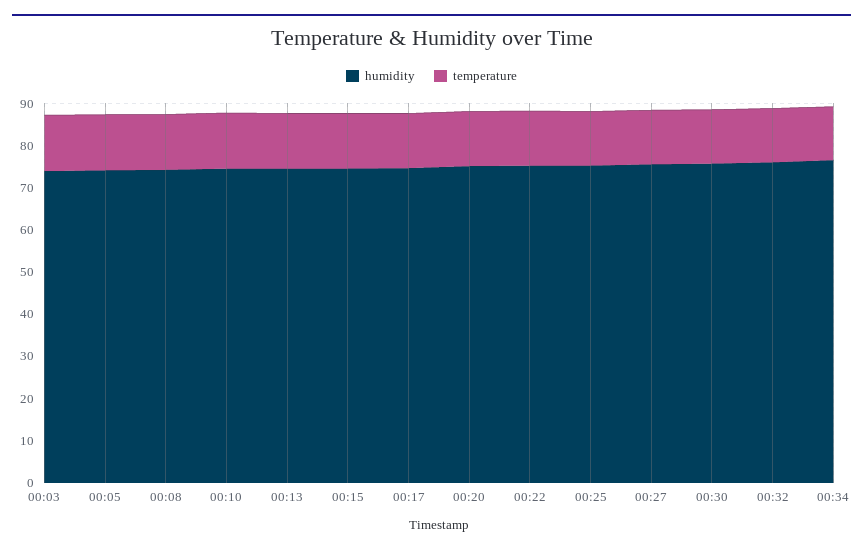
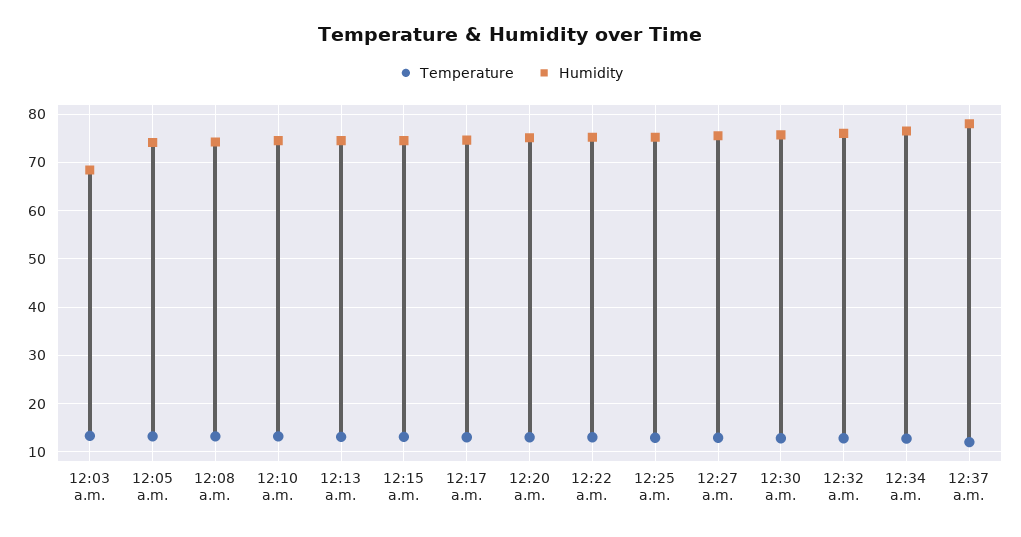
humidity, 00:03: 74 -> 68
temperature, 12:37 a.m.: none -> 12
humidity, 12:37 a.m.: none -> 78

